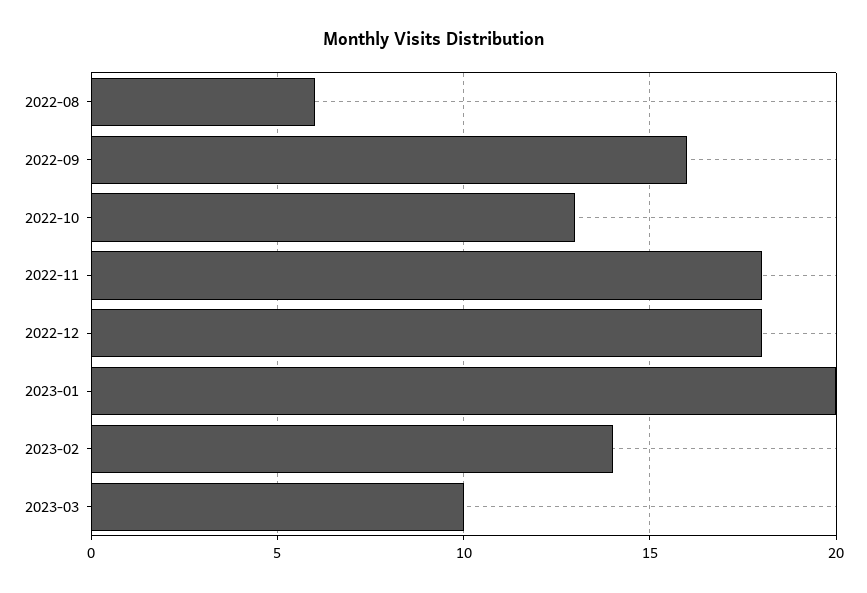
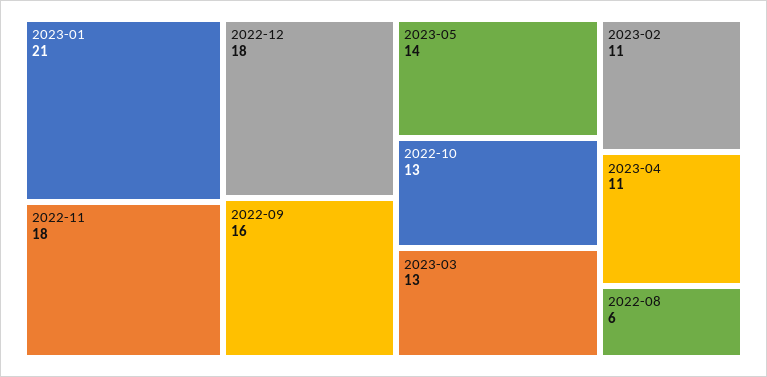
2023-01: 20 -> 21
2023-02: 14 -> 11
2023-03: 10 -> 13
2023-05: none -> 14
2023-04: none -> 11

